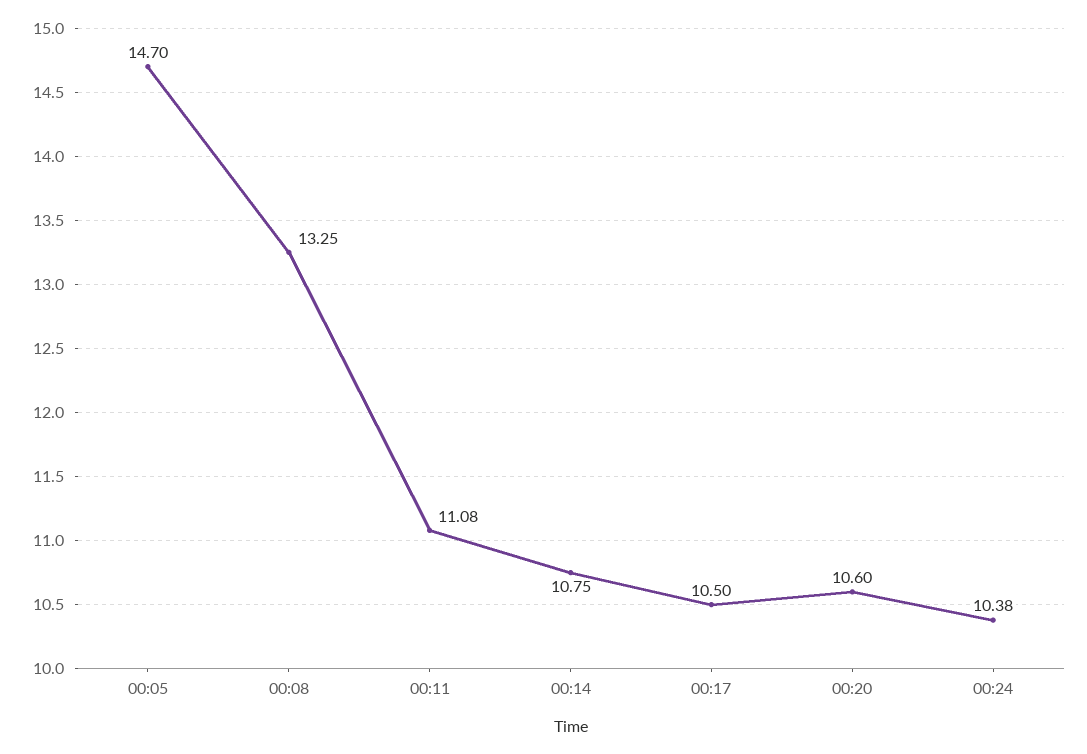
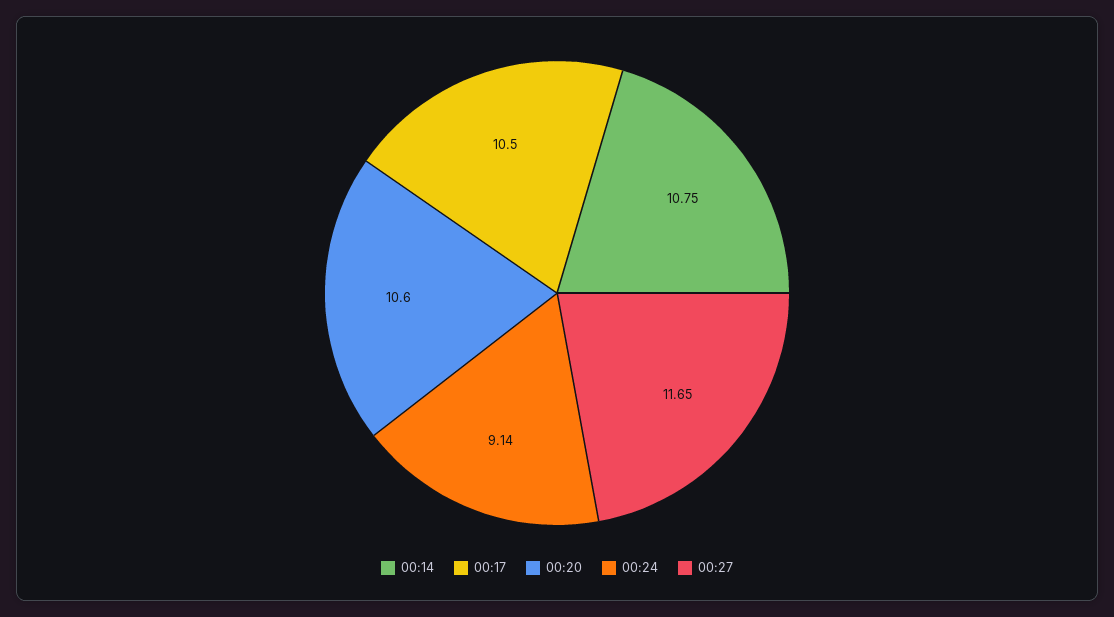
00:05: 14.7 -> none
00:08: 13.25 -> none
00:11: 11.08 -> none
00:24: 10.38 -> 9.14
00:27: none -> 11.65

